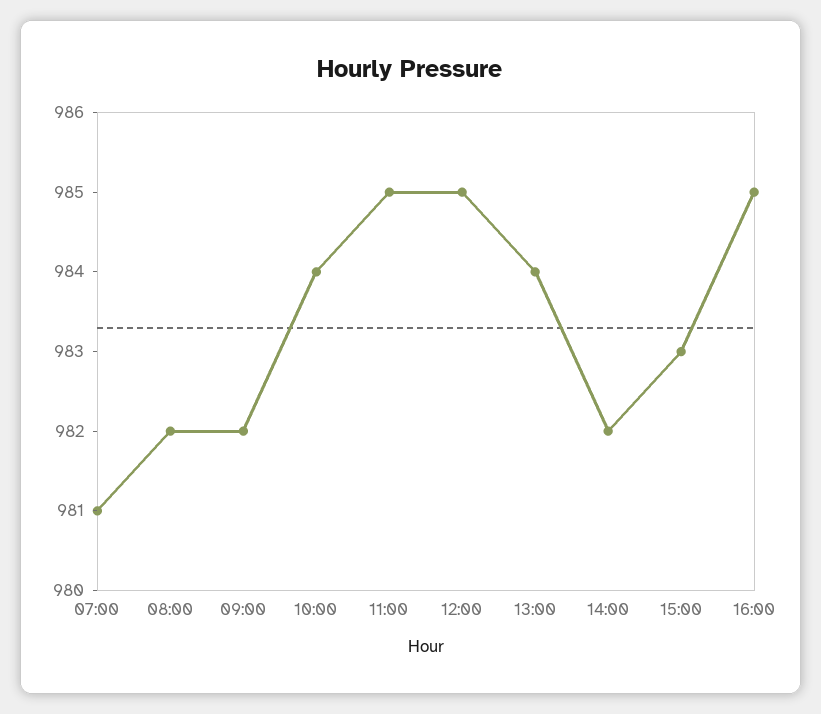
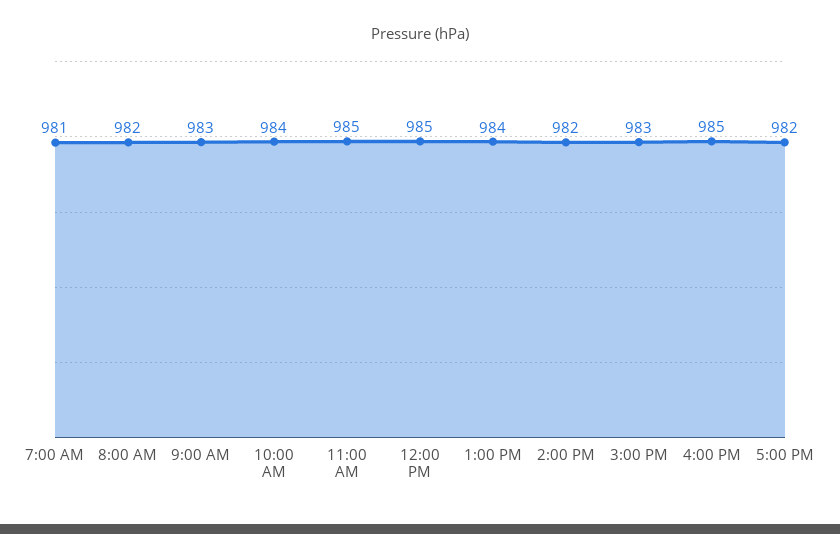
09:00: 982 -> 983
5:00 PM: none -> 982

